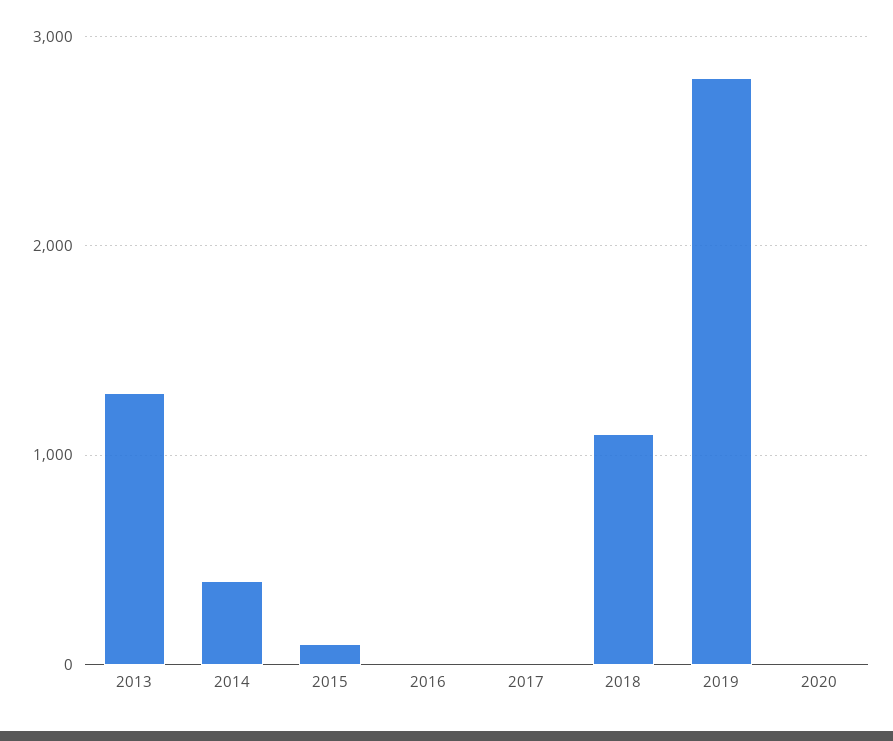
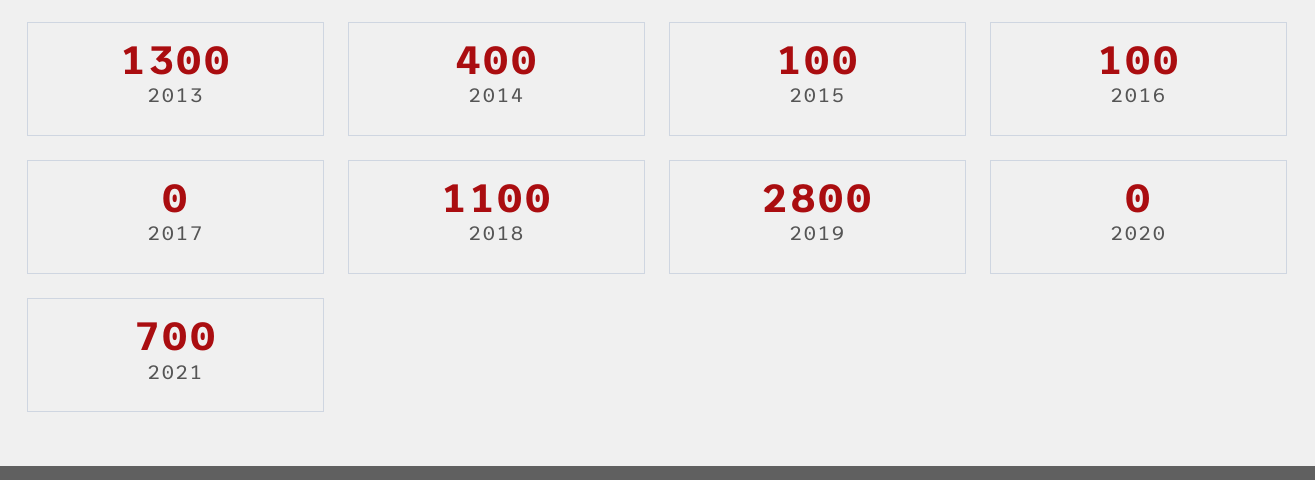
2016: 0 -> 100
2021: none -> 700

